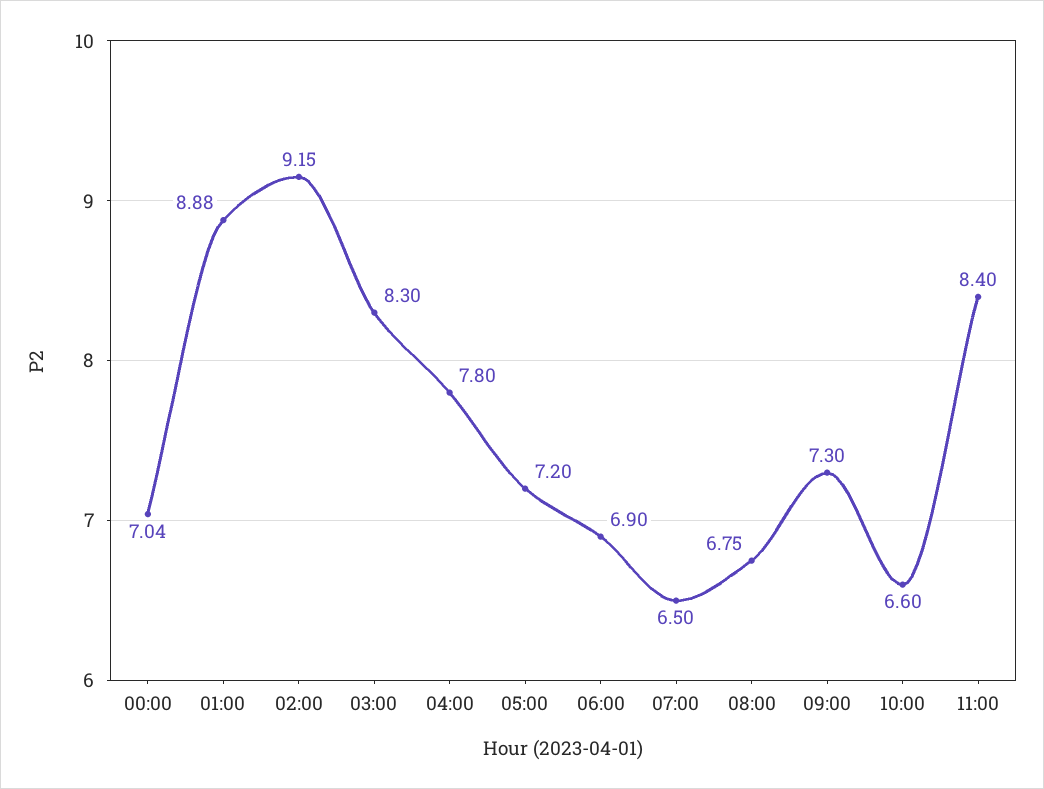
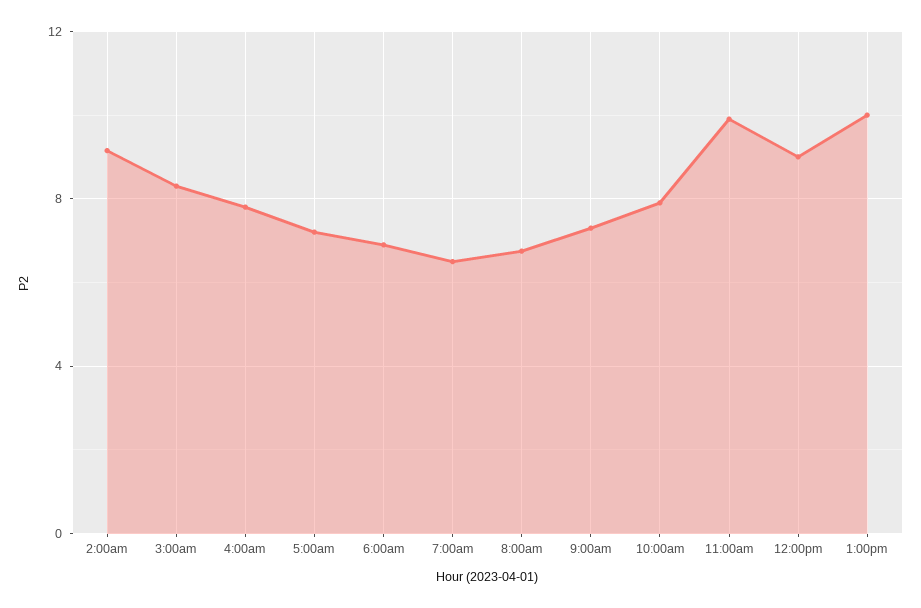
00:00: 7.04 -> none
01:00: 8.88 -> none
10:00: 6.6 -> 8
11:00: 8.4 -> 10
12:00pm: none -> 9
1:00pm: none -> 10

